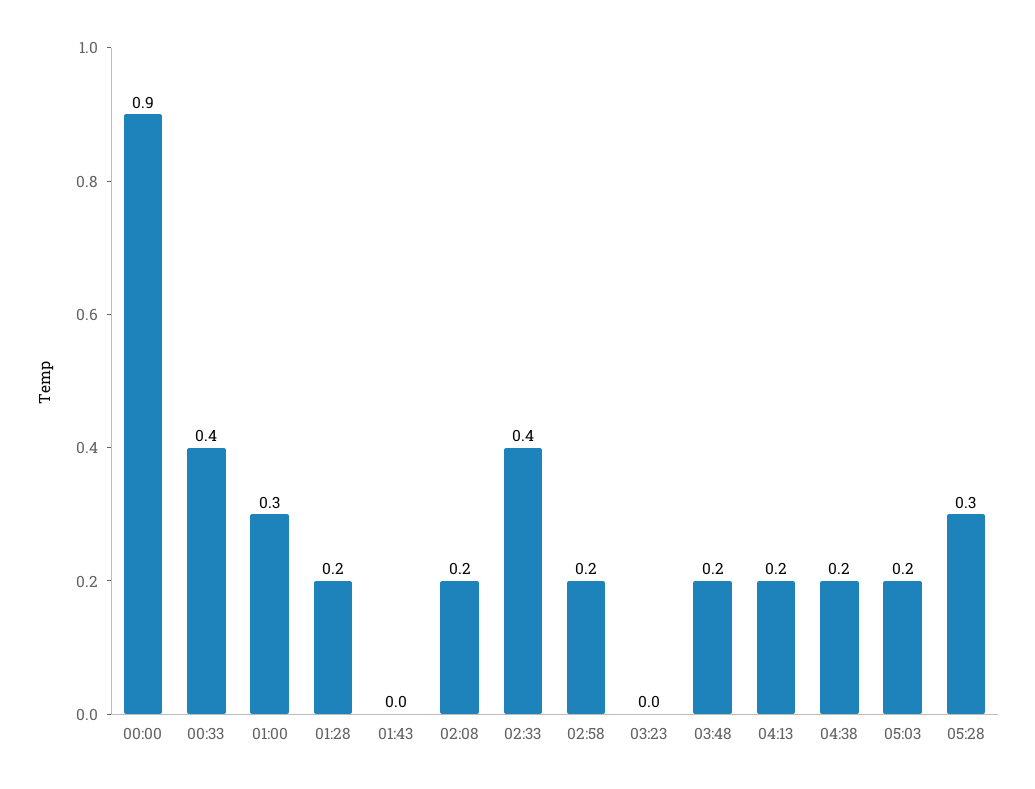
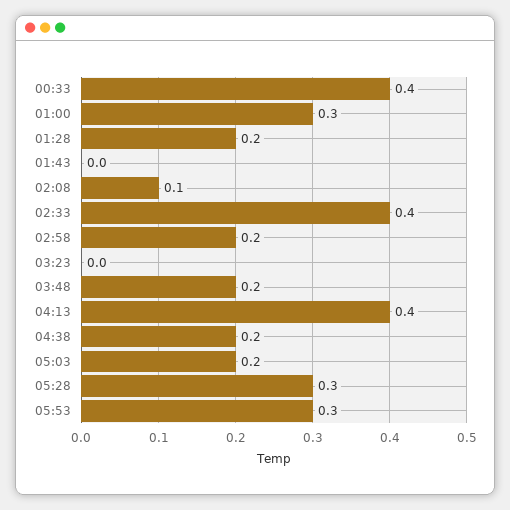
00:00: 0.9 -> none
02:08: 0.2 -> 0.1
04:13: 0.2 -> 0.4
05:53: none -> 0.3

